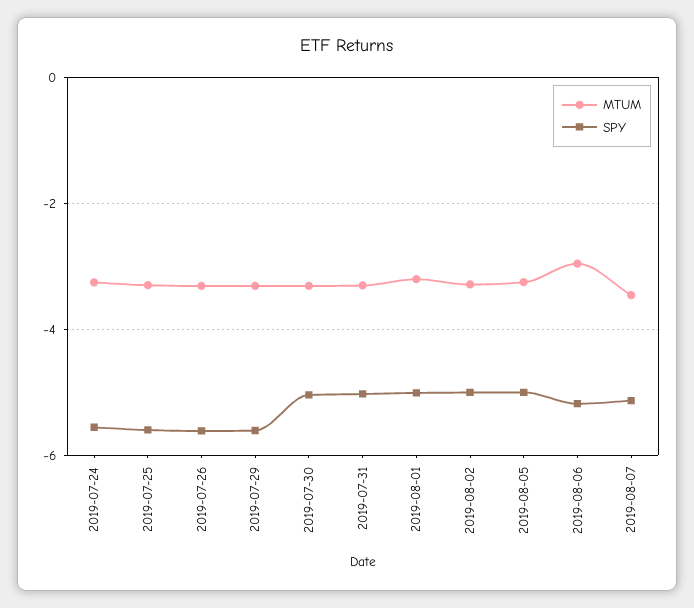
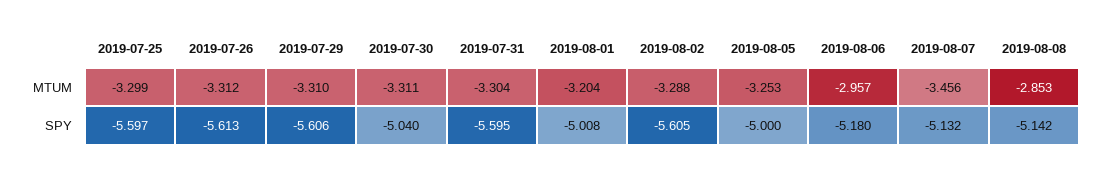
MTUM, 2019-07-24: -3.2 -> none
SPY, 2019-07-24: -5.6 -> none
SPY, 2019-07-31: -5 -> -5.595
SPY, 2019-08-02: -5 -> -5.605
MTUM, 2019-08-08: none -> -2.853
SPY, 2019-08-08: none -> -5.142

